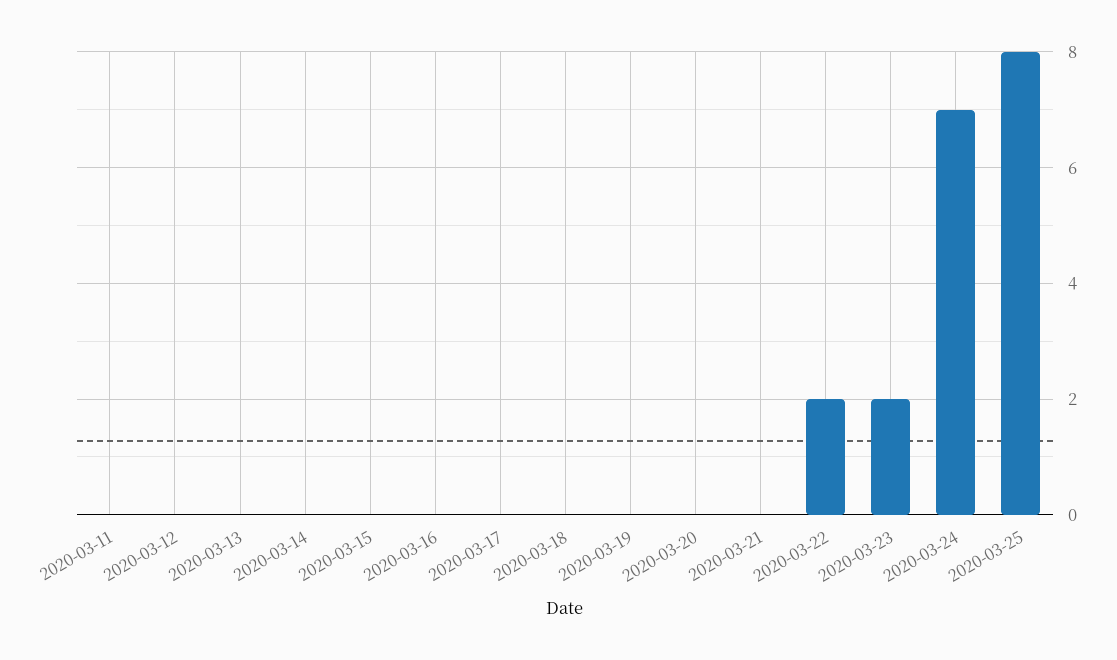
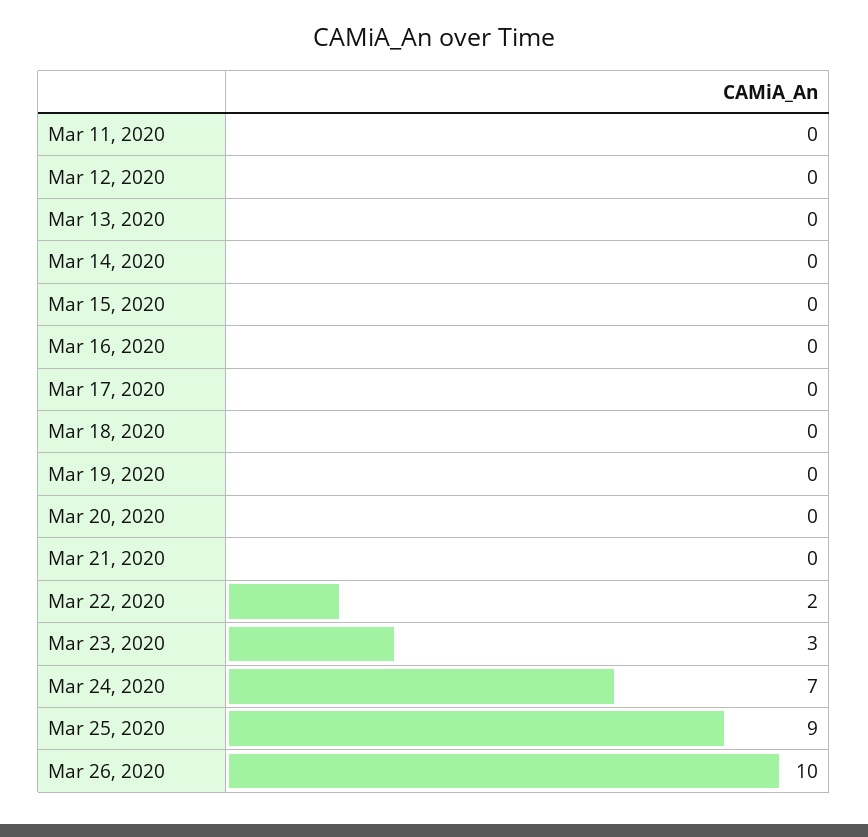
2020-03-23: 2 -> 3
2020-03-25: 8 -> 9
Mar 26, 2020: none -> 10

